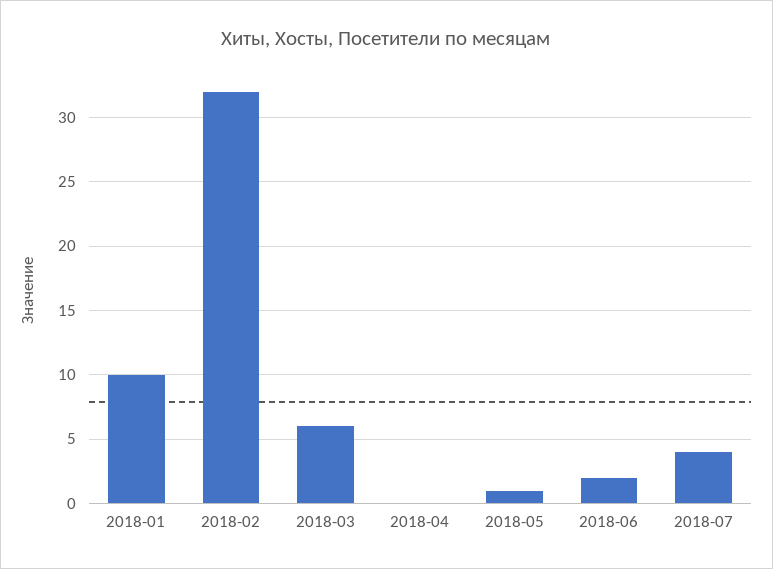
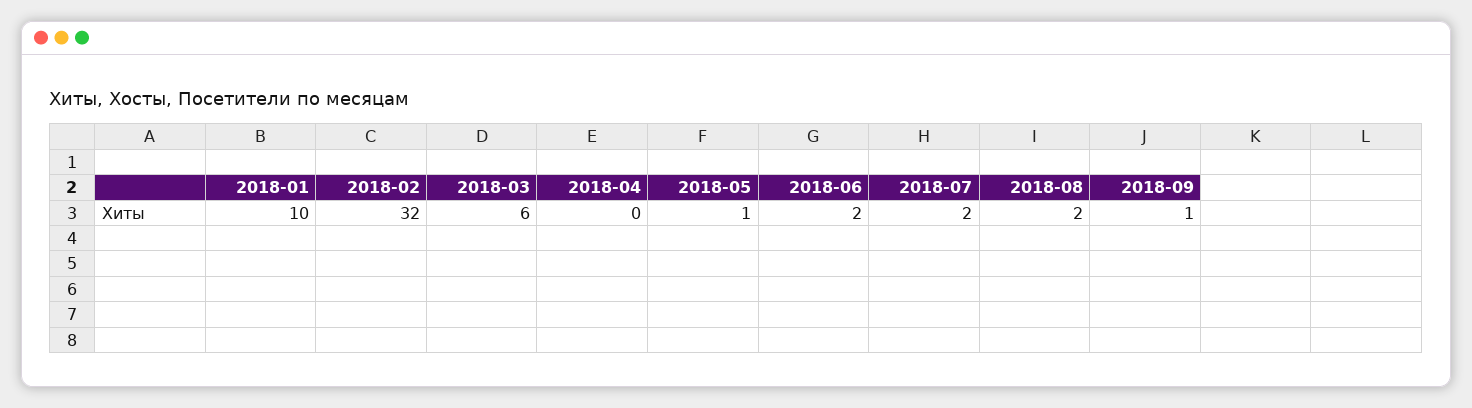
2018-07: 4 -> 2
2018-08: none -> 2
2018-09: none -> 1

